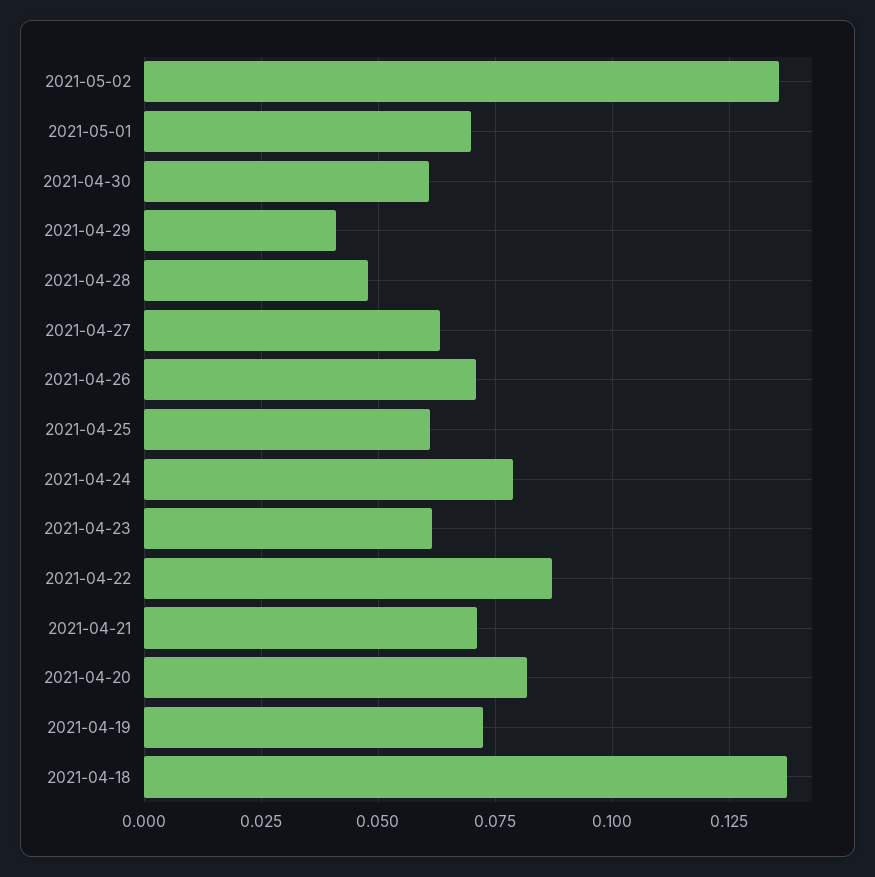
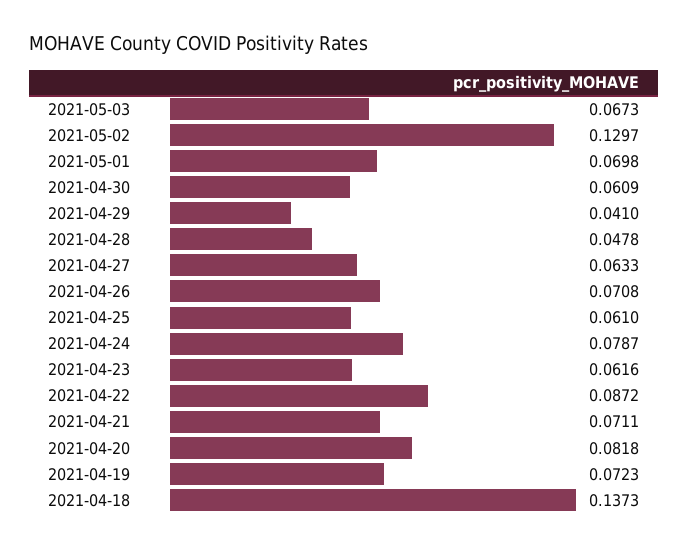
2021-05-02: 0.135 -> 0.1297
2021-05-03: none -> 0.0673

